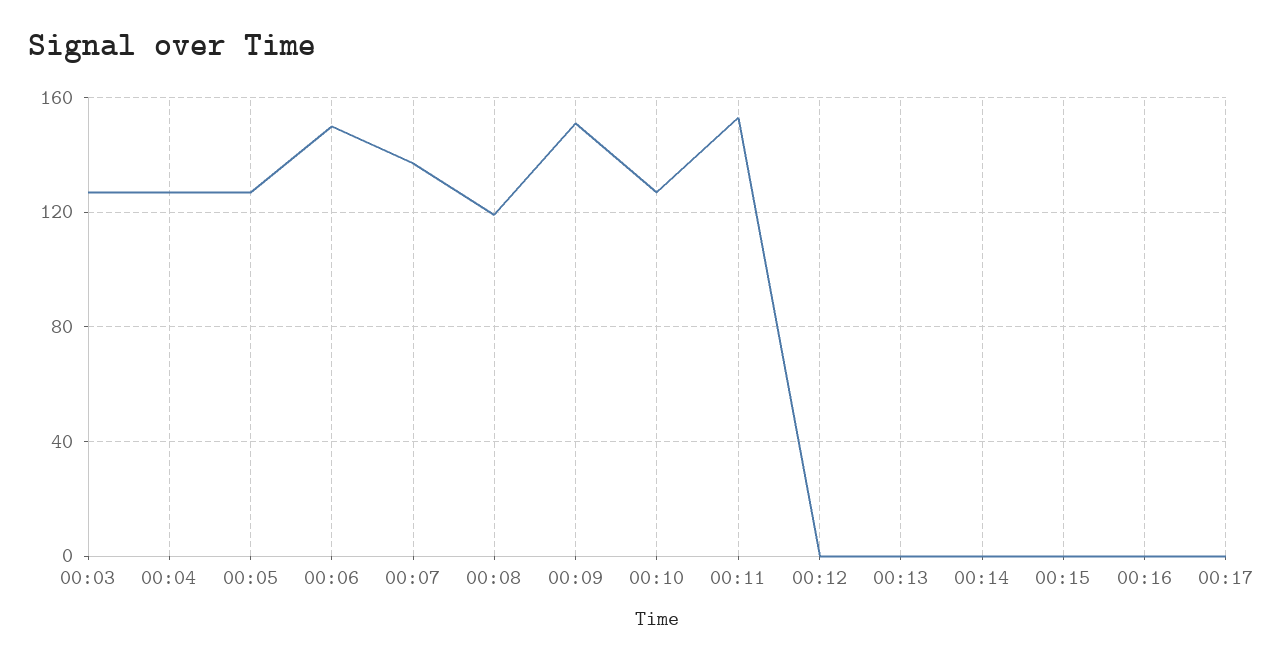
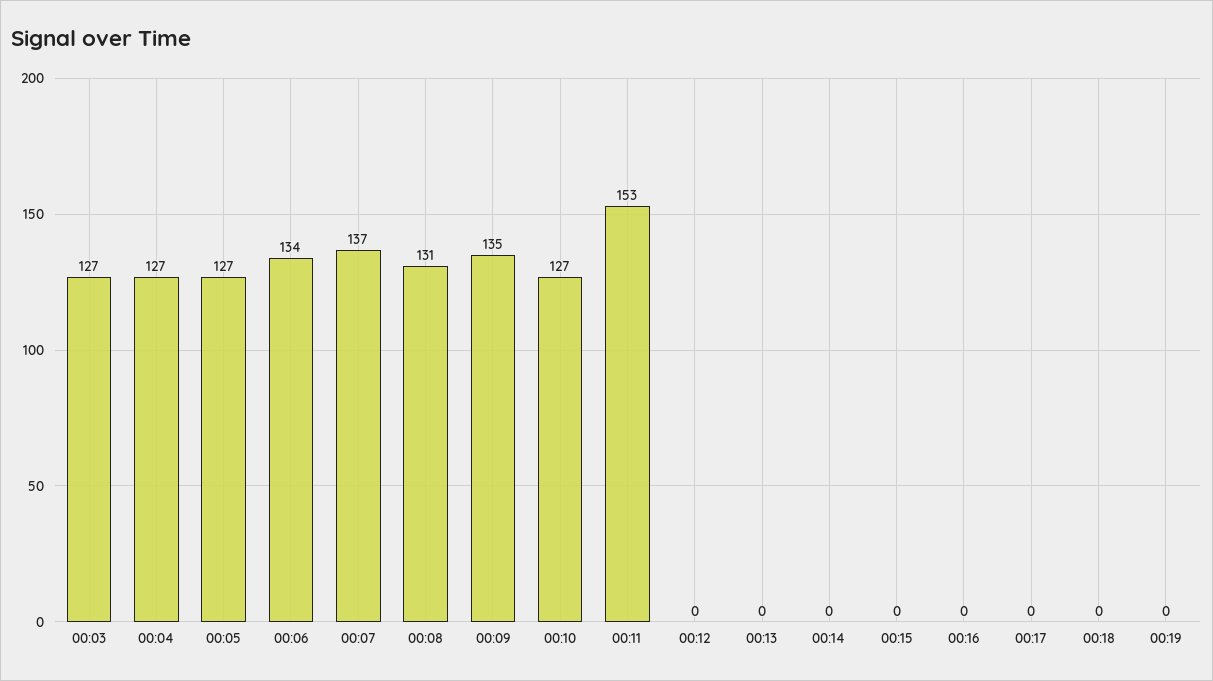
00:06: 150 -> 134
00:08: 120 -> 131
00:09: 150 -> 135
00:18: none -> 0
00:19: none -> 0

